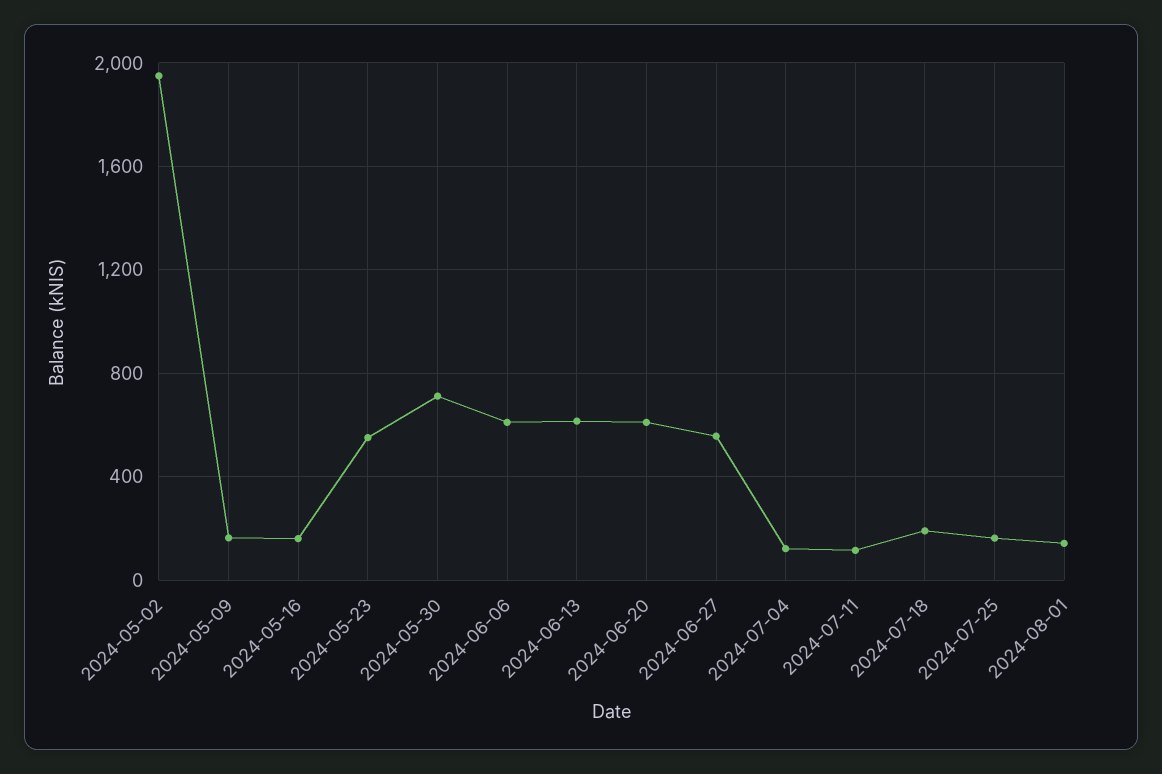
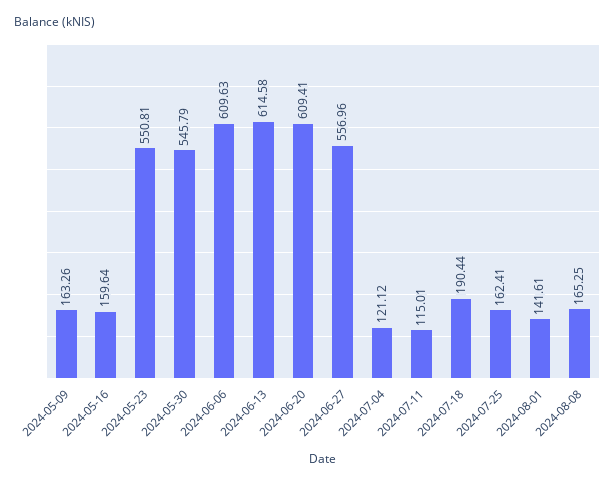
2024-05-02: 1950 -> none
2024-05-30: 700 -> 545.79
2024-08-08: none -> 165.25

